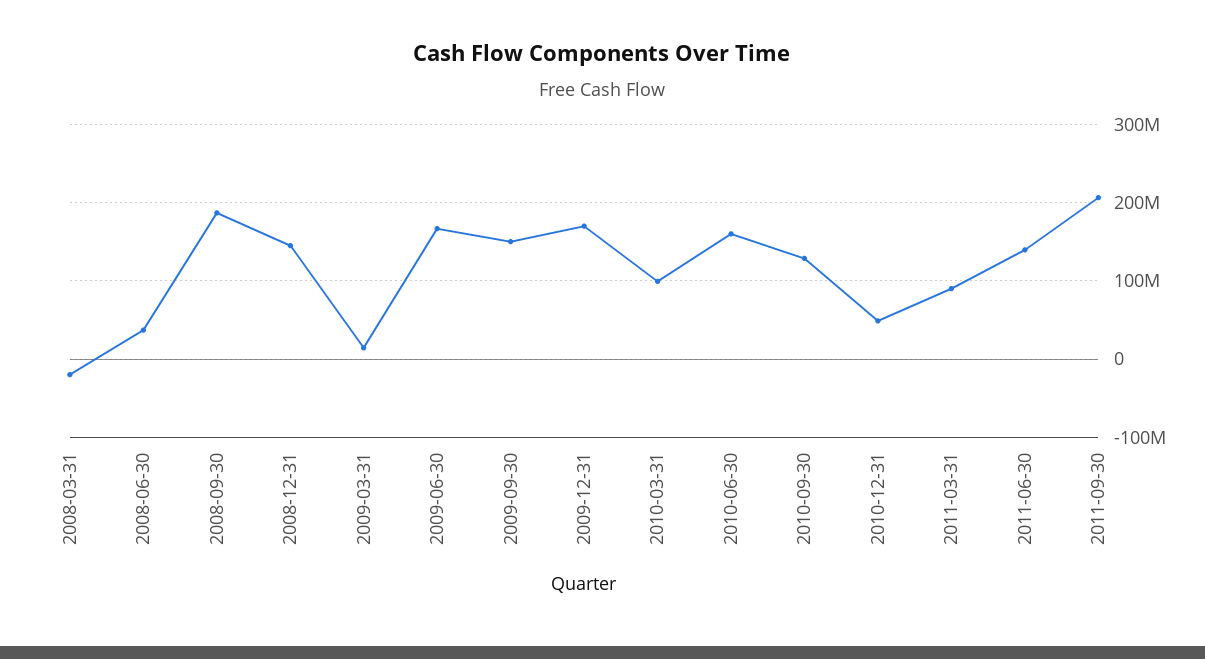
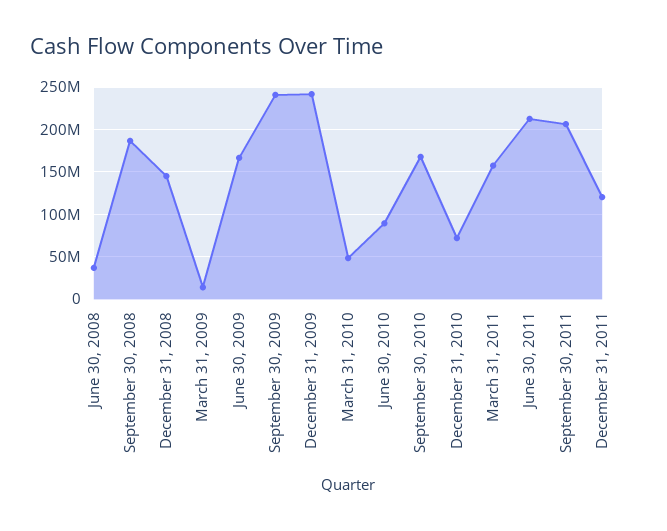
2008-03-31: -20000000 -> none
2009-09-30: 150000000 -> 240000000
2009-12-31: 170000000 -> 240000000
2010-03-31: 100000000 -> 50000000
2010-06-30: 160000000 -> 90000000
2010-09-30: 130000000 -> 170000000
2010-12-31: 50000000 -> 70000000
2011-03-31: 90000000 -> 160000000
2011-06-30: 140000000 -> 210000000
December 31, 2011: none -> 120000000

